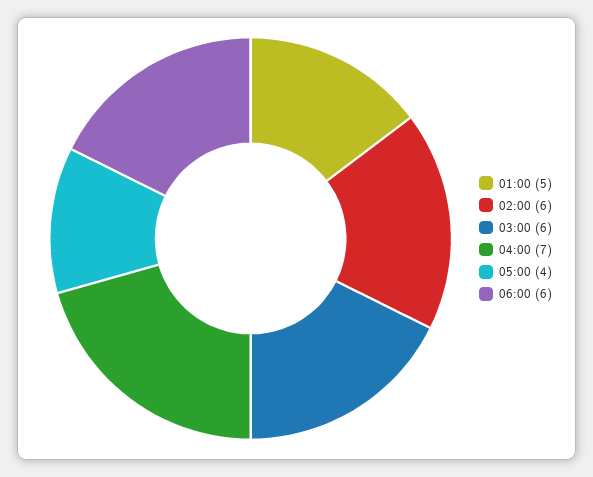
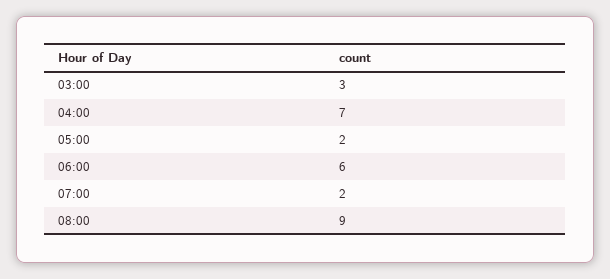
01:00: 5 -> none
02:00: 6 -> none
03:00: 6 -> 3
05:00: 4 -> 2
07:00: none -> 2
08:00: none -> 9

